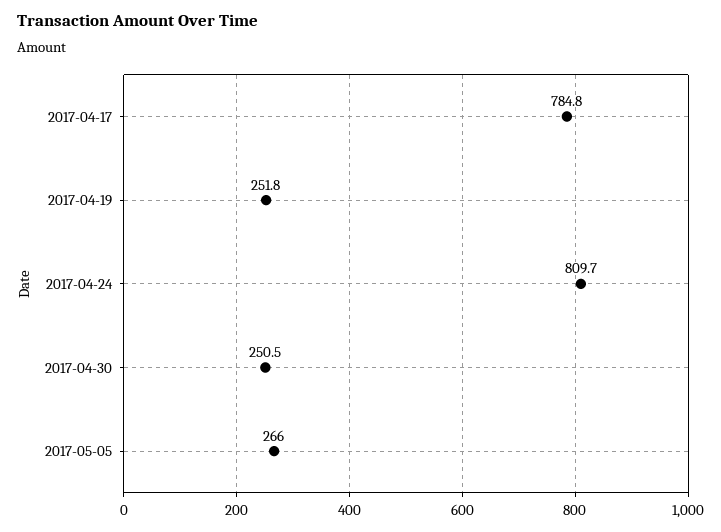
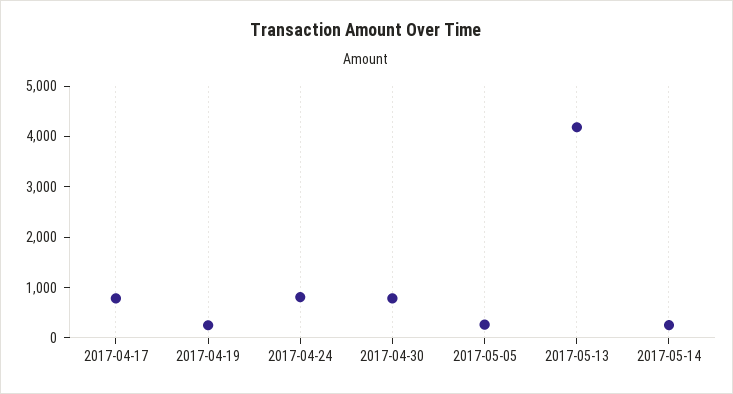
2017-04-30: 250.5 -> 800
2017-05-13: none -> 4200
2017-05-14: none -> 200

